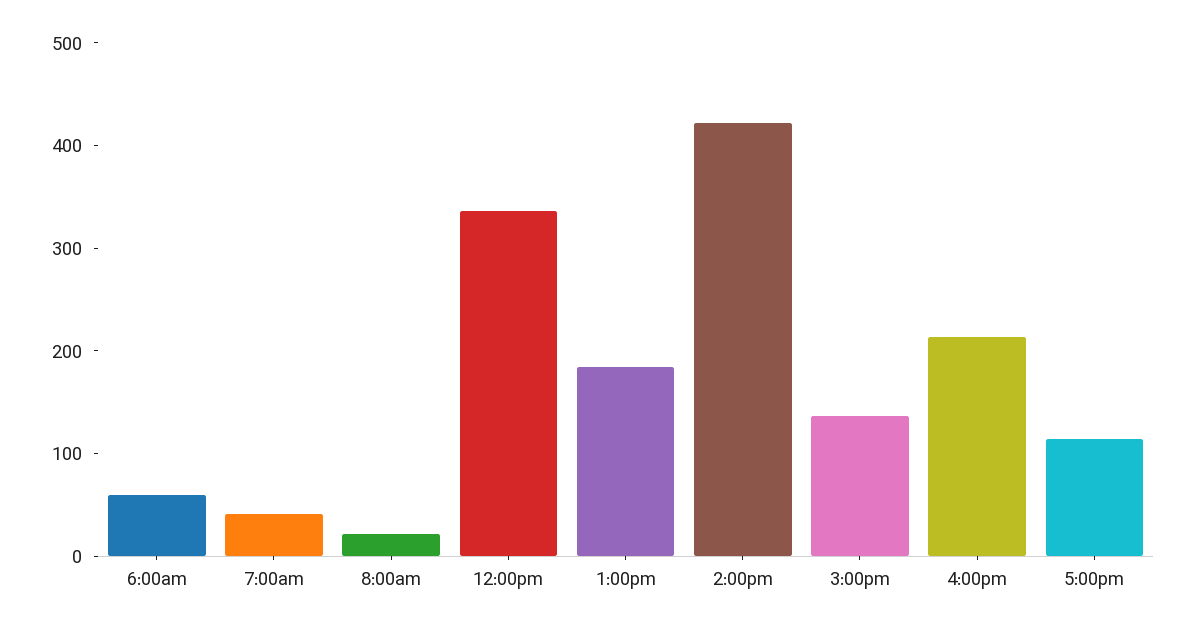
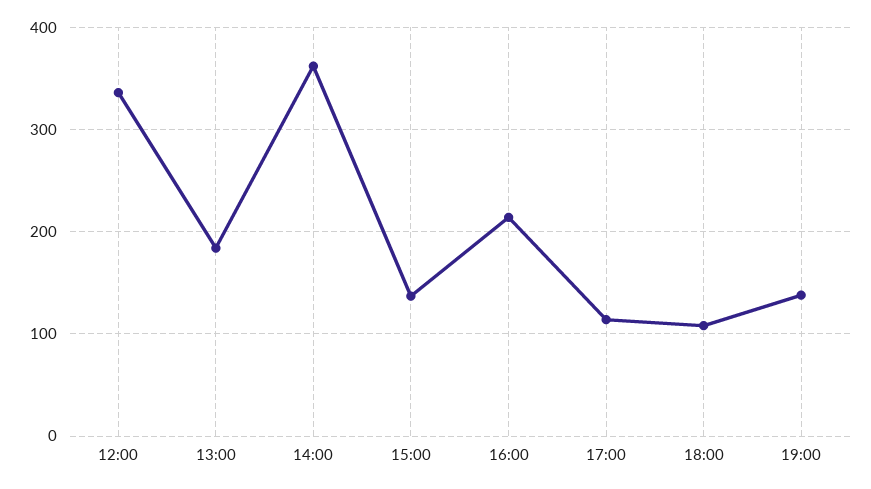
6:00am: 60 -> none
7:00am: 40 -> none
8:00am: 20 -> none
2:00pm: 420 -> 360
18:00: none -> 110
19:00: none -> 140

